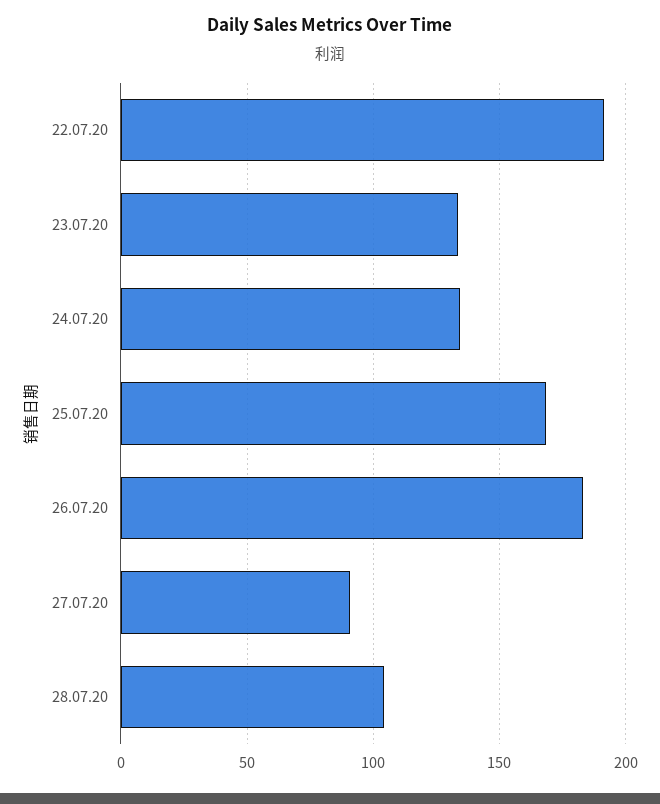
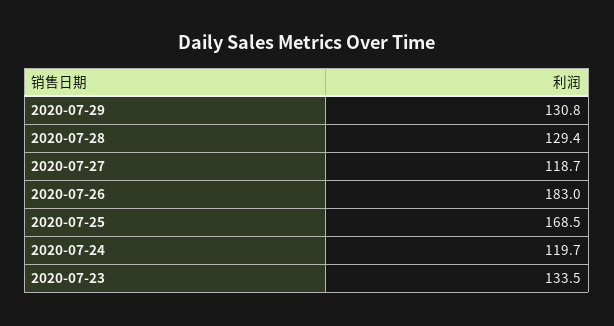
22.07.20: 190 -> none
24.07.20: 135 -> 119.7
27.07.20: 90 -> 118.7
28.07.20: 105 -> 129.4
2020-07-29: none -> 130.8

